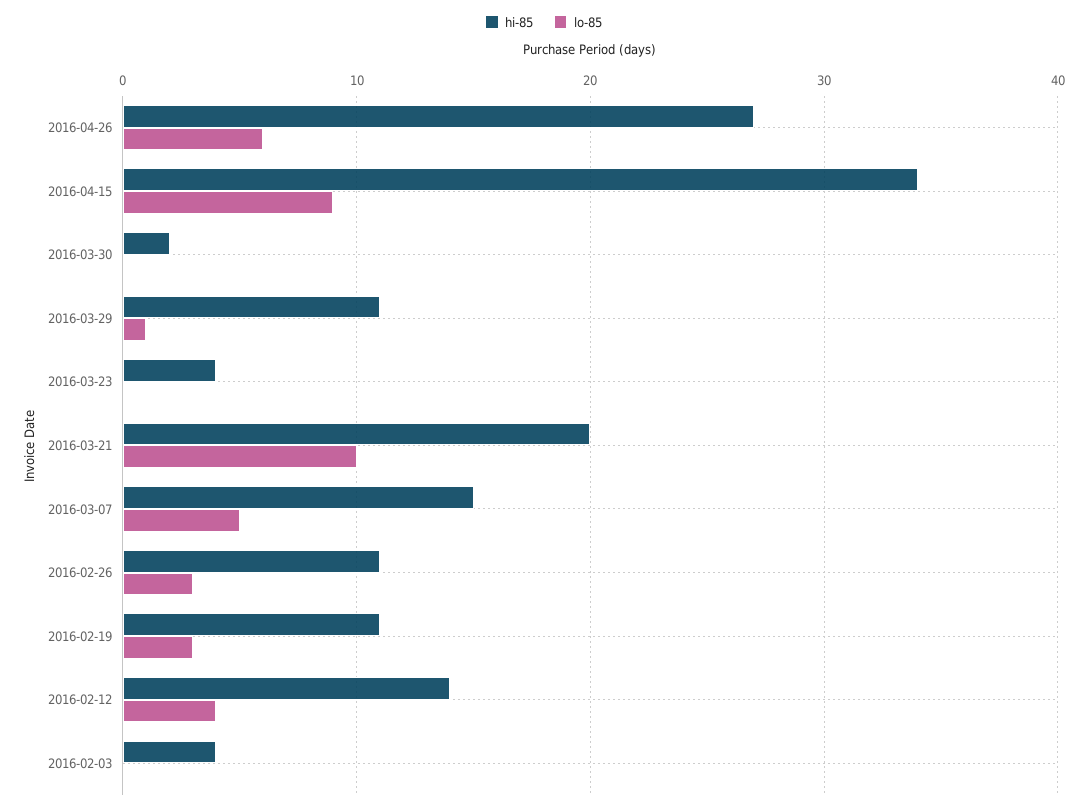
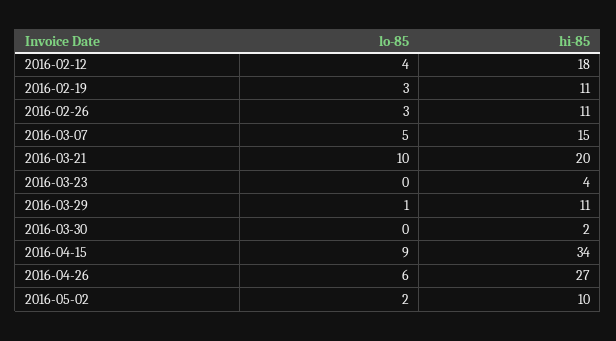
hi-85, 2016-02-12: 14 -> 18
hi-85, 2016-02-03: 4 -> none
lo-85, 2016-02-03: 0 -> none
lo-85, 2016-05-02: none -> 2
hi-85, 2016-05-02: none -> 10

